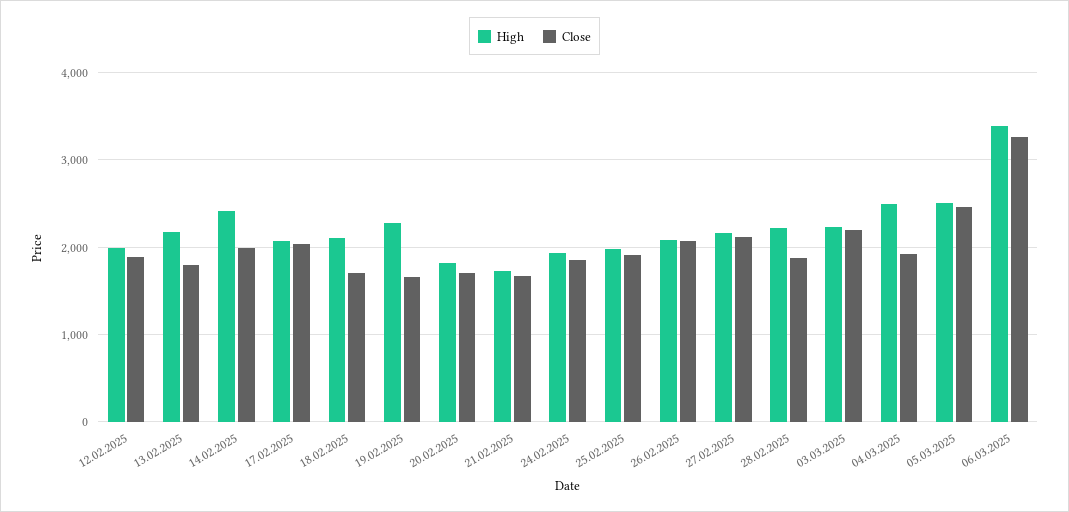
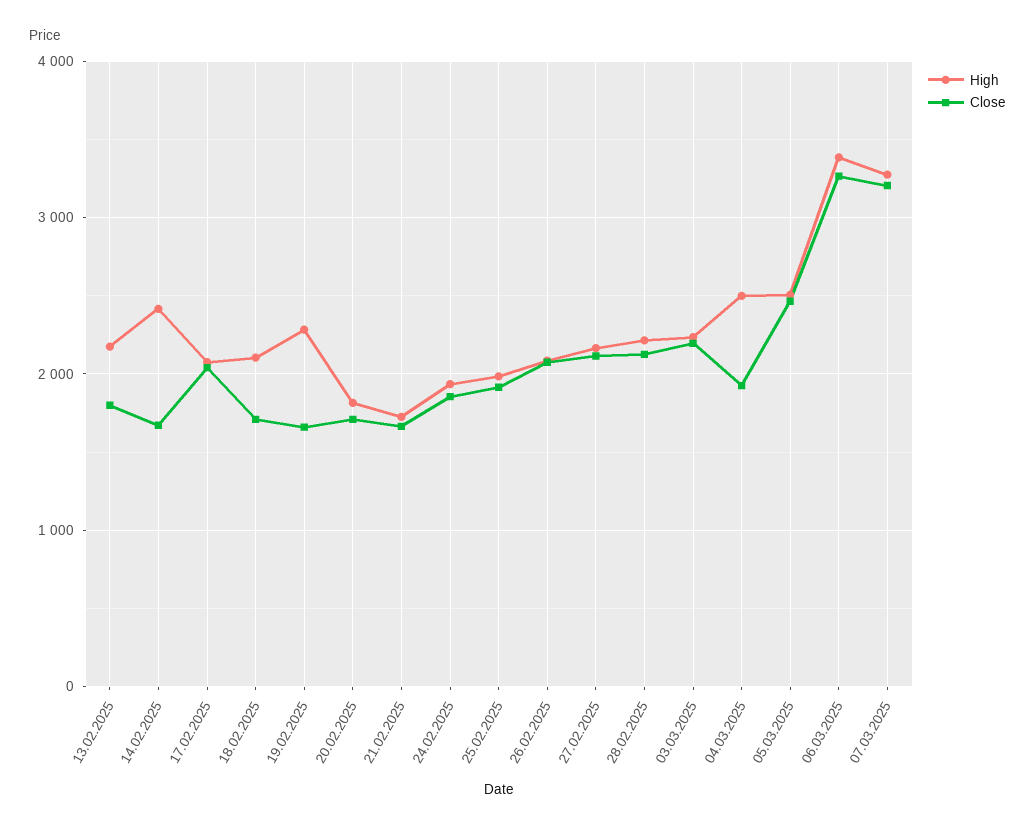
High, 12.02.2025: 2000 -> none
Close, 12.02.2025: 1900 -> none
Close, 14.02.2025: 2000 -> 1700
Close, 28.02.2025: 1900 -> 2100
High, 07.03.2025: none -> 3300
Close, 07.03.2025: none -> 3200

